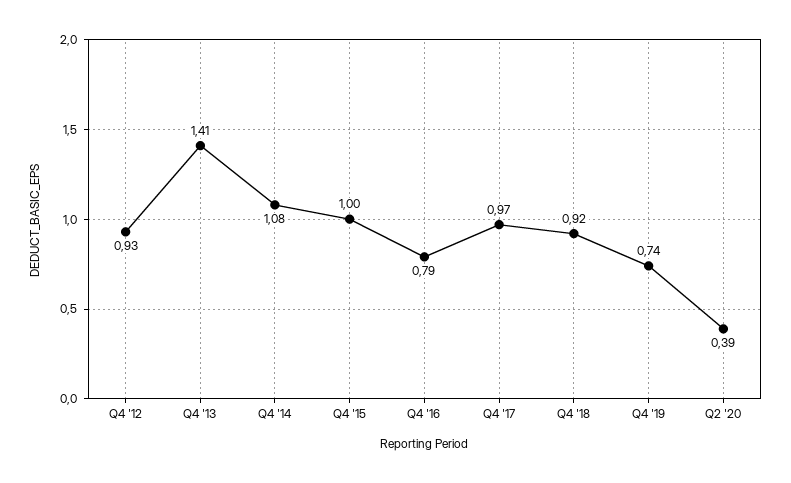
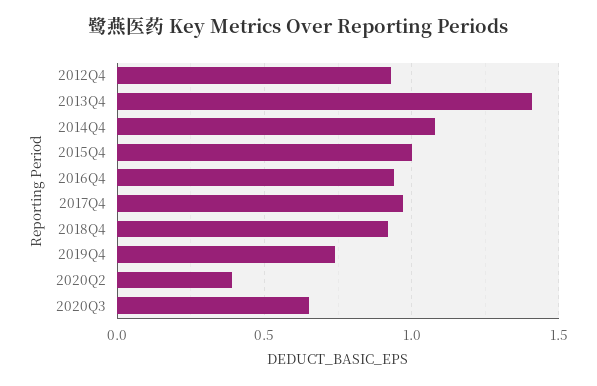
Q4 '16: 0.79 -> 0.95
2020Q3: none -> 0.65

